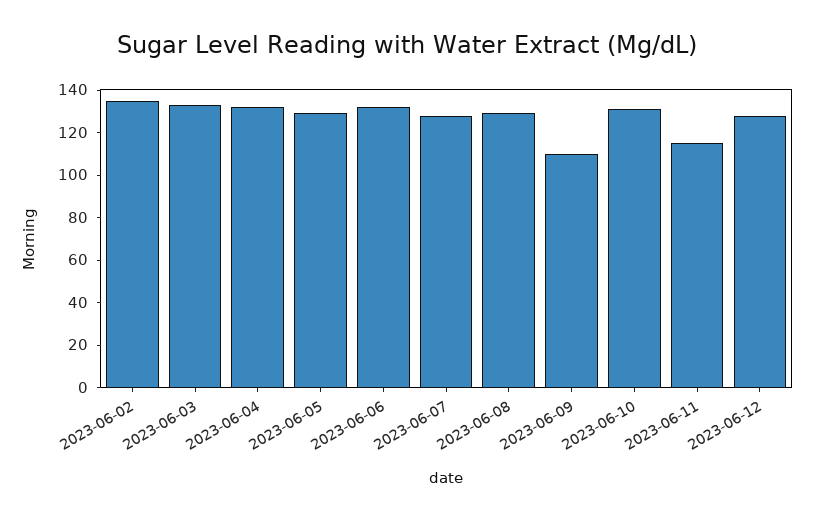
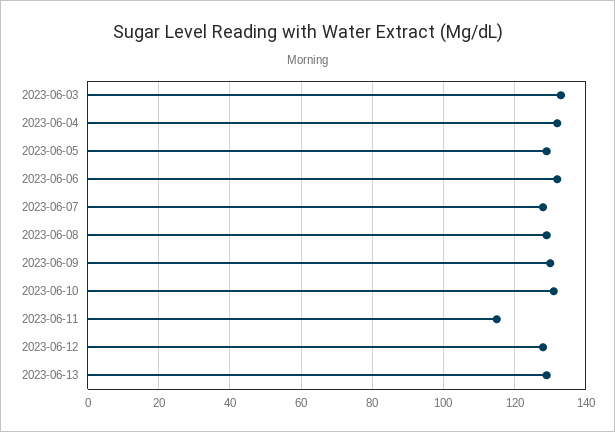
2023-06-02: 135 -> none
2023-06-09: 110 -> 130
2023-06-13: none -> 130

